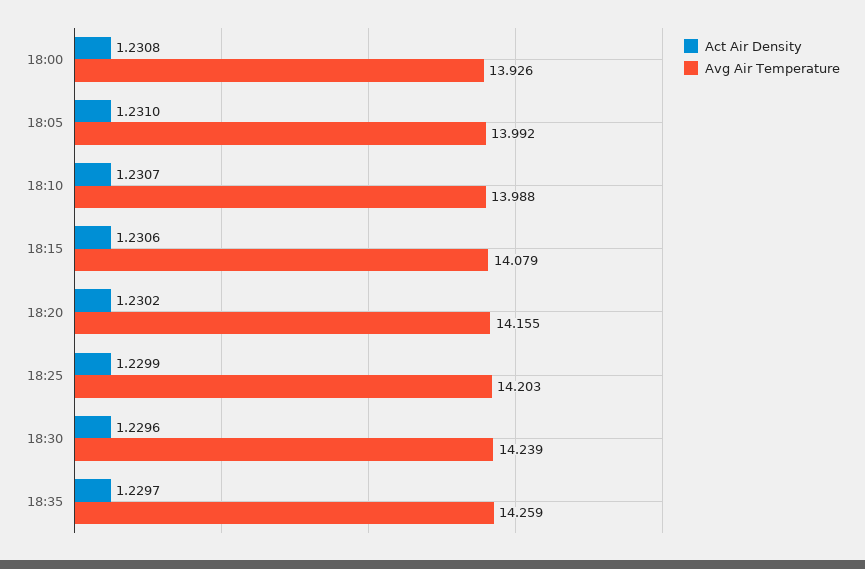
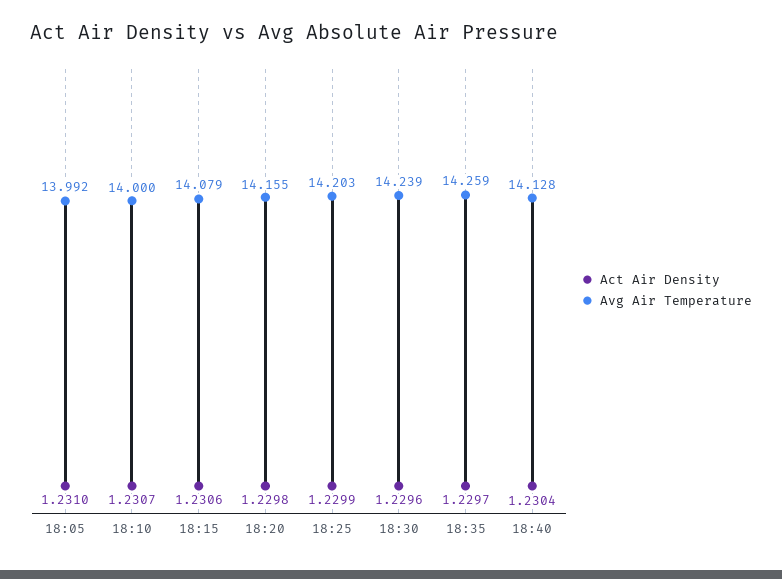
Act Air Density, 18:00: 1.2308 -> none
Avg Air Temperature, 18:00: 13.926 -> none
Avg Air Temperature, 18:10: 13.988 -> 14
Act Air Density, 18:20: 1.2302 -> 1.2298
Act Air Density, 18:40: none -> 1.2304
Avg Air Temperature, 18:40: none -> 14.128

